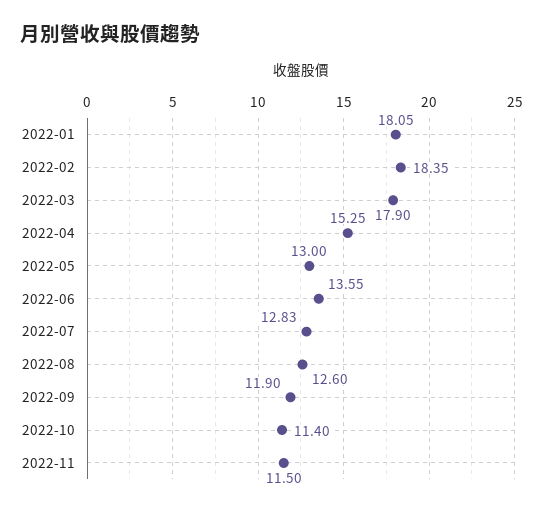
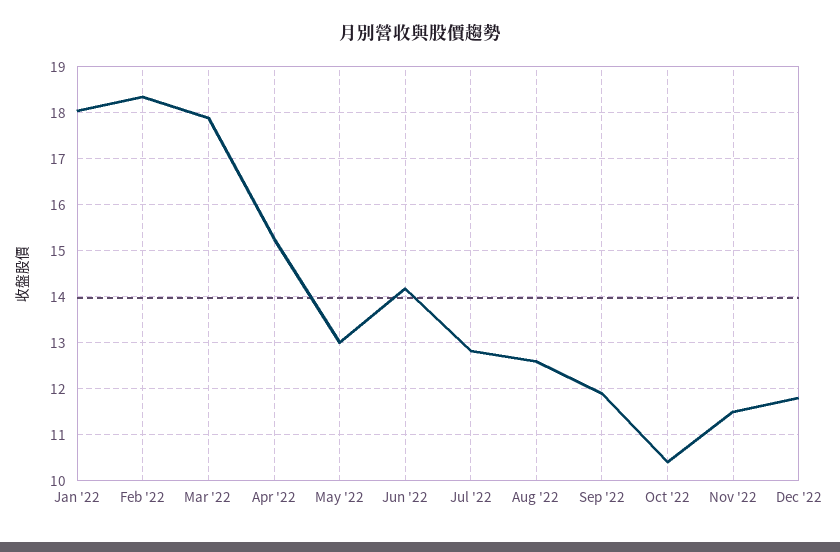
2022-06: 13.55 -> 14.2
2022-10: 11.4 -> 10.4
Dec '22: none -> 11.8

